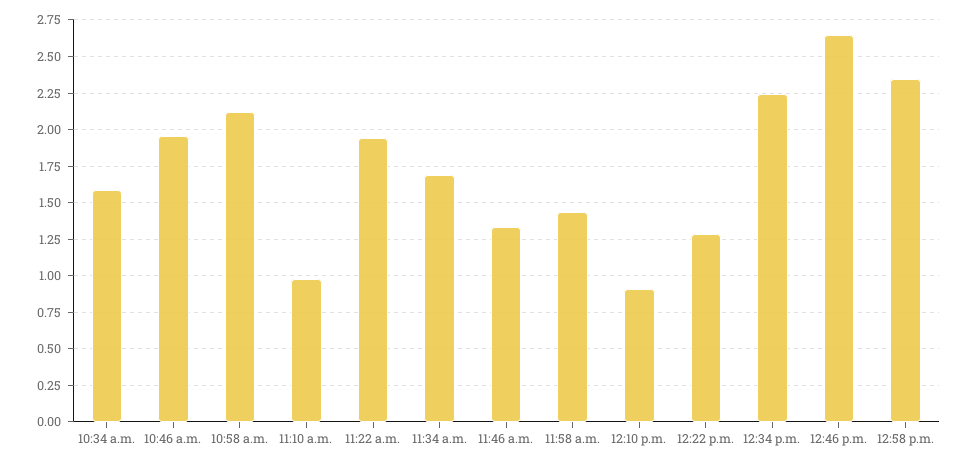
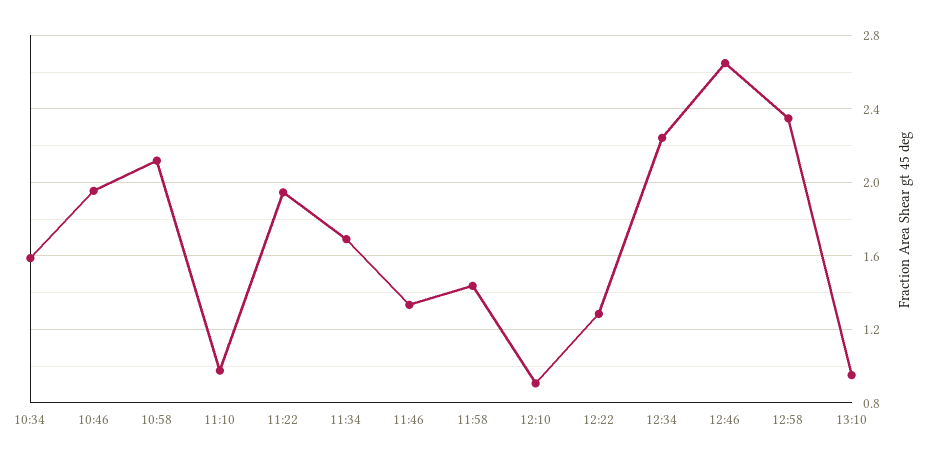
13:10: none -> 0.95

